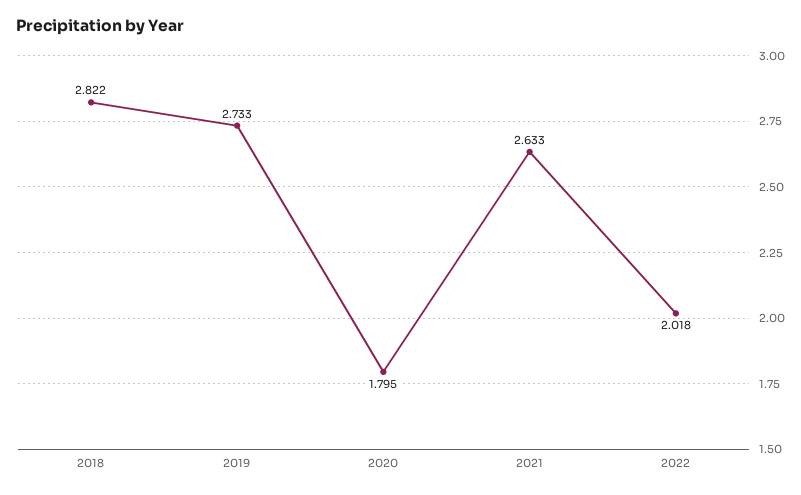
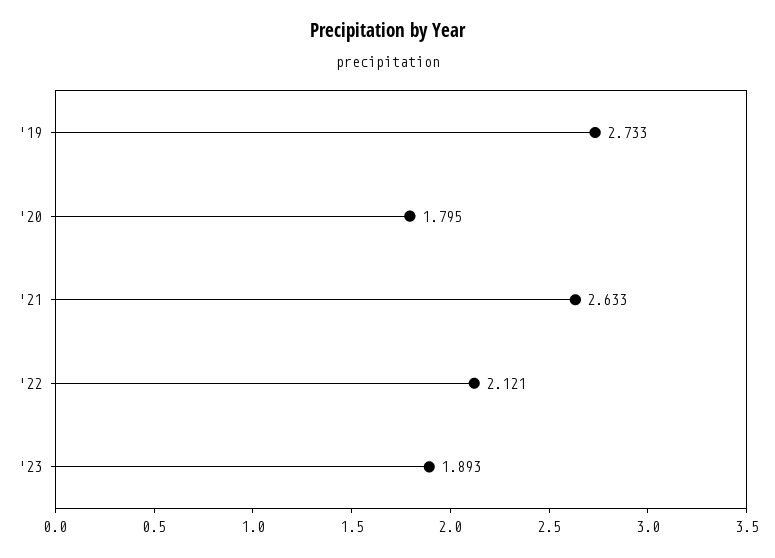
2018: 2.822 -> none
2022: 2.018 -> 2.121
'23: none -> 1.893

